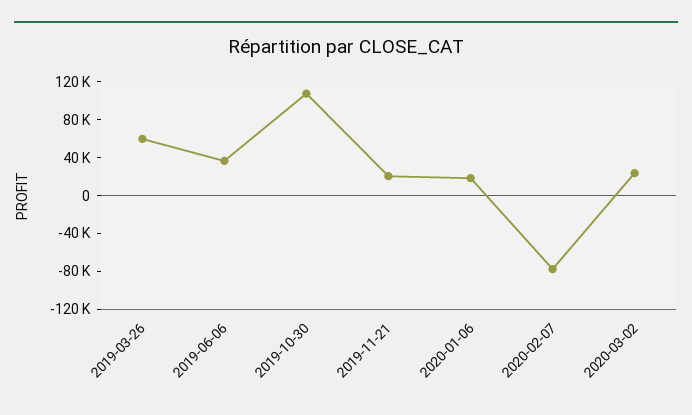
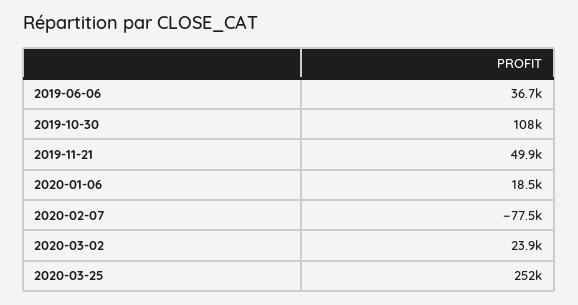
2019-03-26: 60000 -> none
2019-11-21: 20000 -> 49900
2020-03-25: none -> 252000

